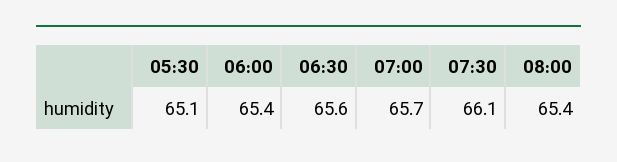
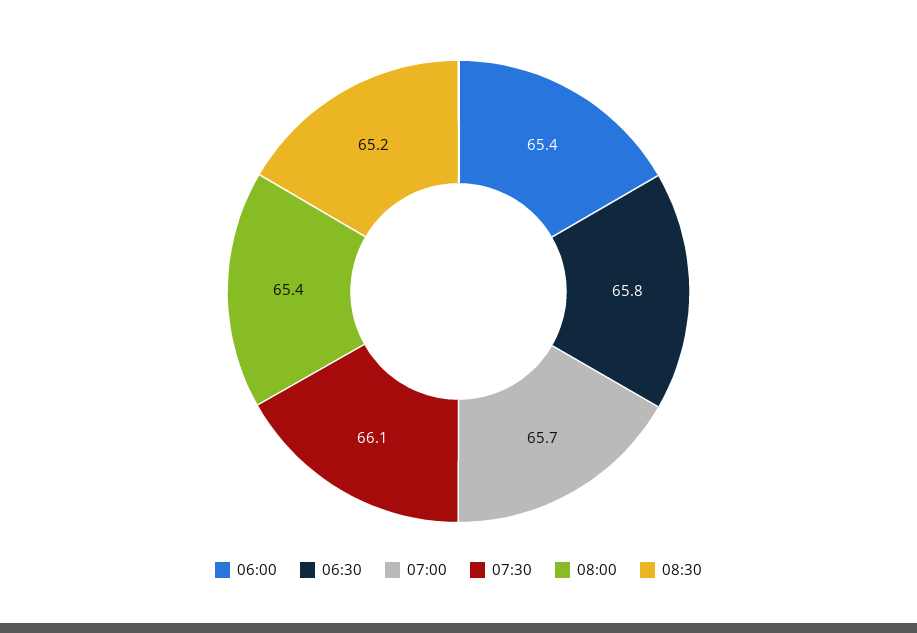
05:30: 65.1 -> none
06:30: 65.6 -> 65.8
08:30: none -> 65.2

